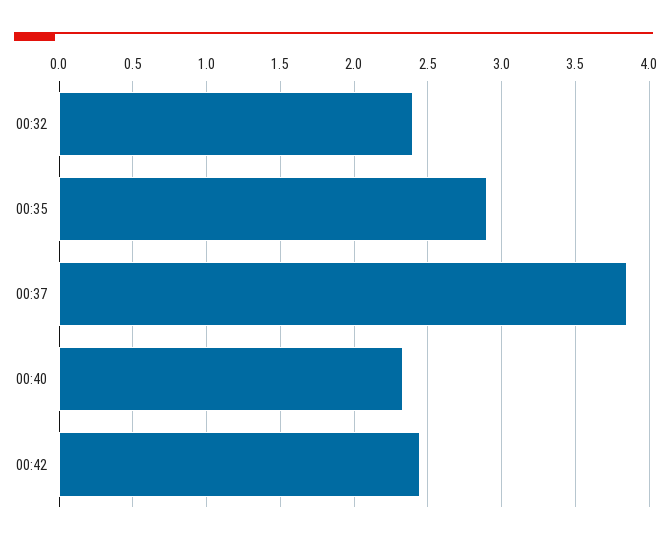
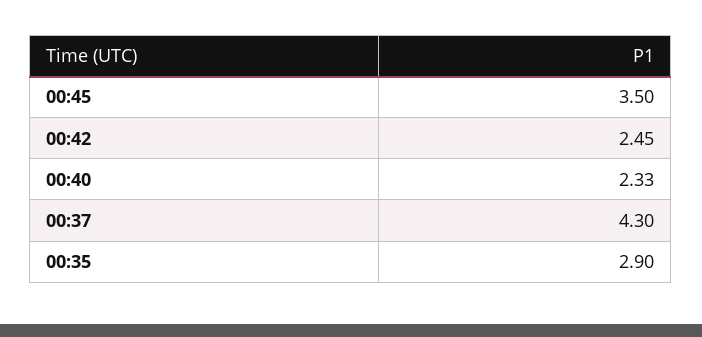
00:32: 2.4 -> none
00:37: 3.85 -> 4.3
00:45: none -> 3.5

